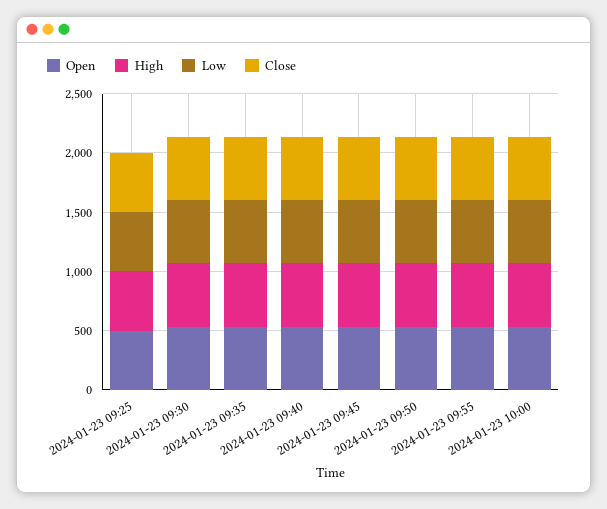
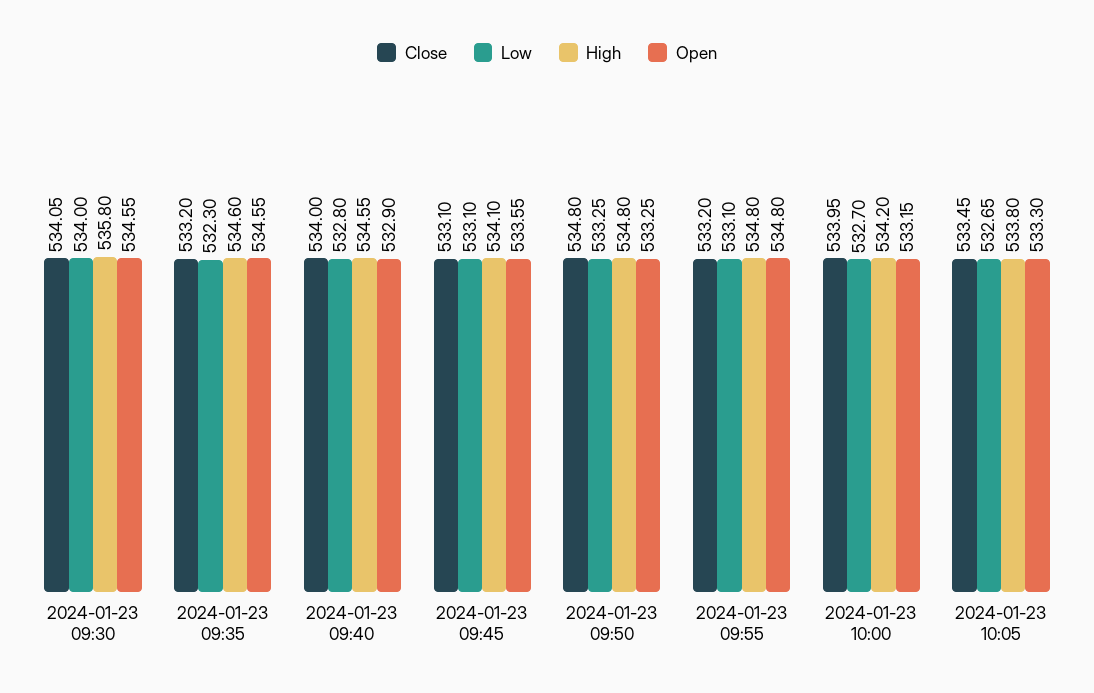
Open, 2024-01-23 09:25: 500 -> none
High, 2024-01-23 09:25: 500 -> none
Low, 2024-01-23 09:25: 500 -> none
Close, 2024-01-23 09:25: 500 -> none
Close, 2024-01-23 10:05: none -> 533.45
Low, 2024-01-23 10:05: none -> 532.65
High, 2024-01-23 10:05: none -> 533.8
Open, 2024-01-23 10:05: none -> 533.3

